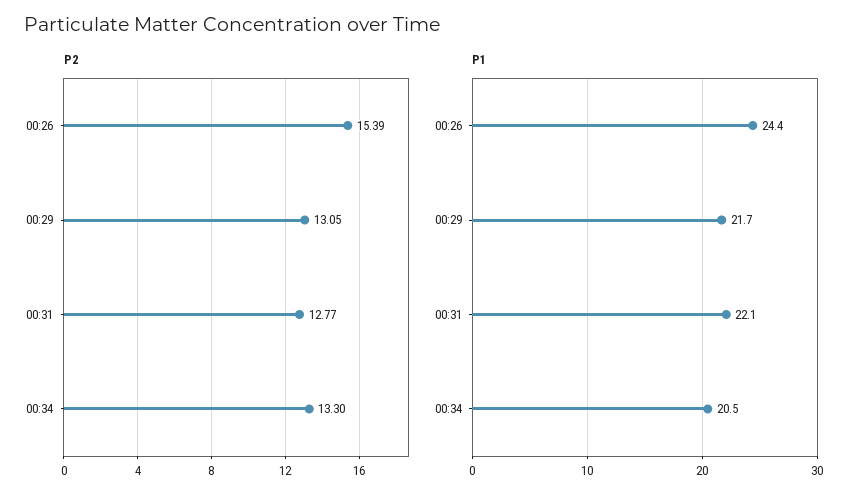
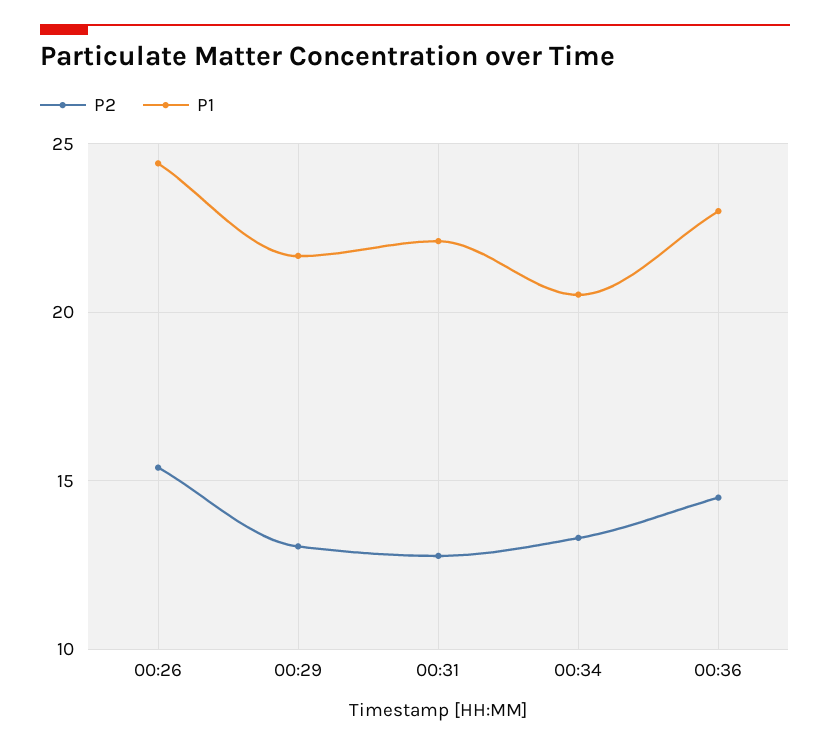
P2, 00:36: none -> 14.5
P1, 00:36: none -> 23

